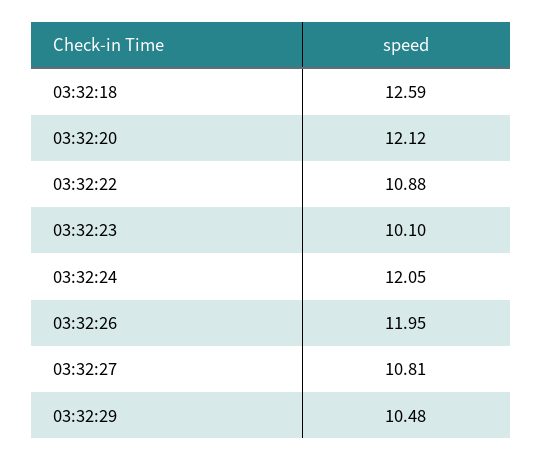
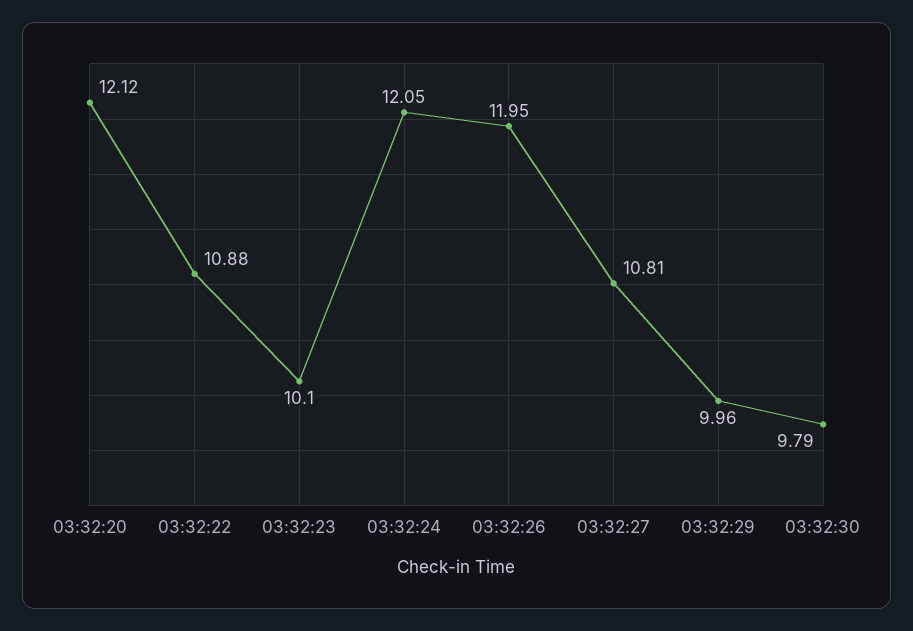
03:32:18: 12.59 -> none
03:32:29: 10.48 -> 9.96
03:32:30: none -> 9.79

